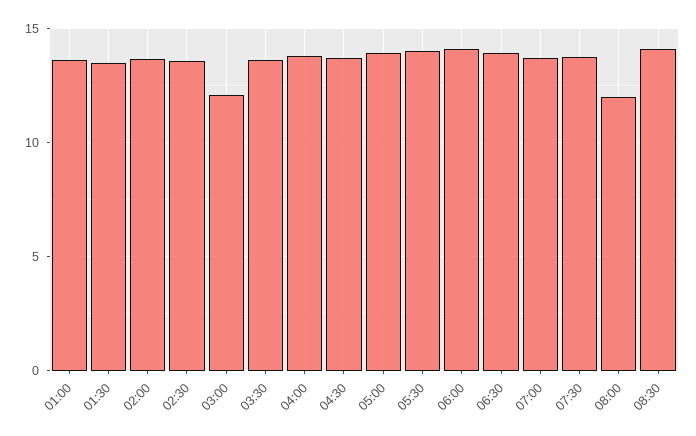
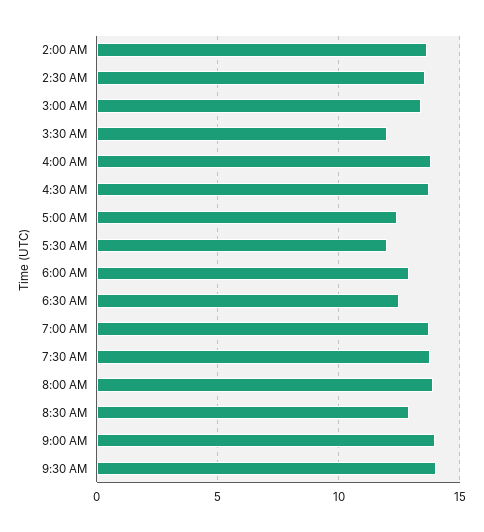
01:00: 13.5 -> none
01:30: 13.5 -> none
03:00: 12 -> 13.5
03:30: 13.5 -> 12
05:00: 14 -> 12.5
05:30: 14 -> 12
06:00: 14 -> 13
06:30: 14 -> 12.5
08:00: 12 -> 14
08:30: 14 -> 13
9:00 AM: none -> 14
9:30 AM: none -> 14

